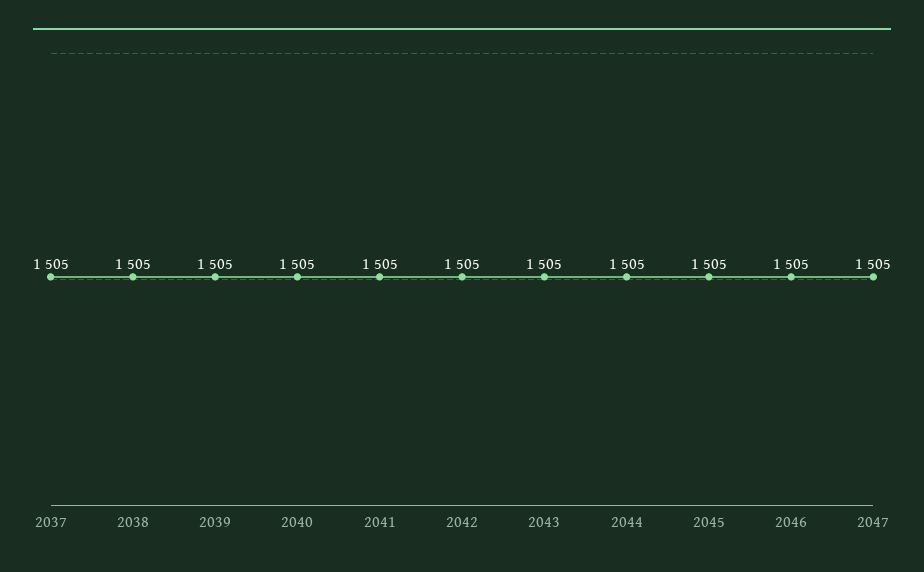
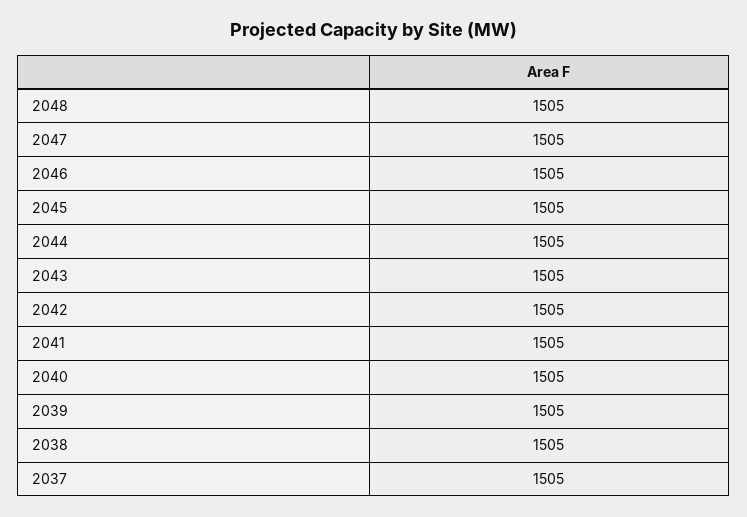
2048: none -> 1505

